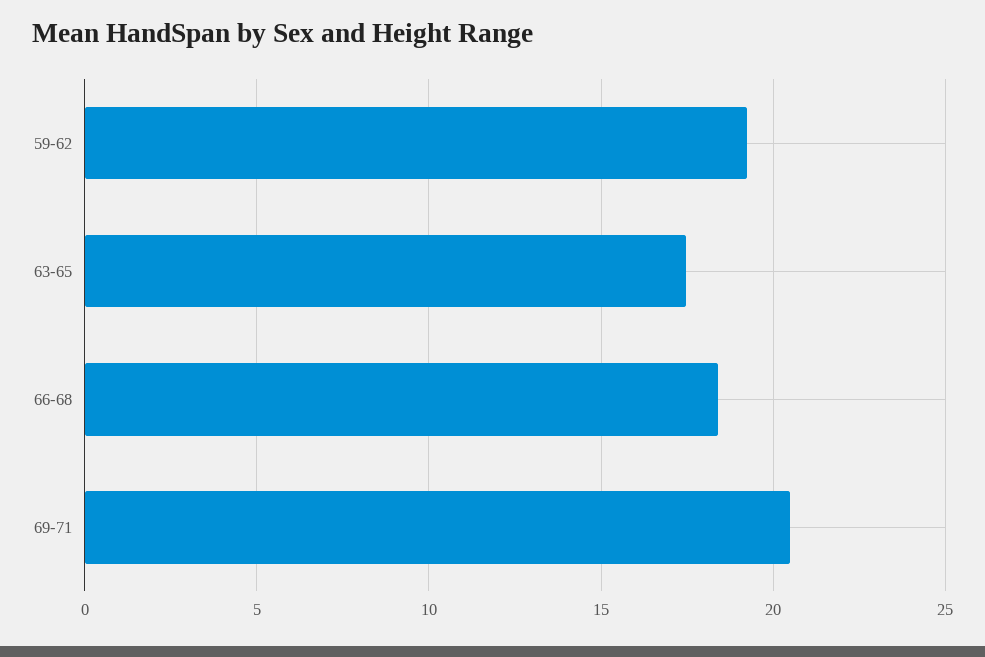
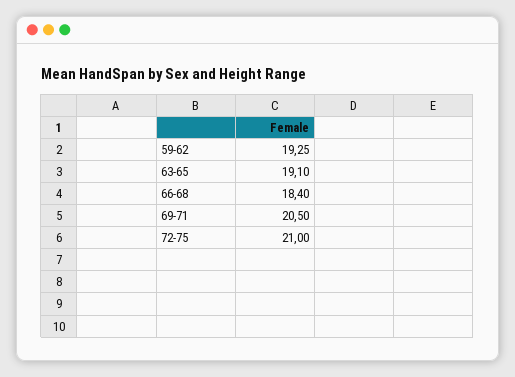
63-65: 17.5 -> 19.1
72-75: none -> 21

